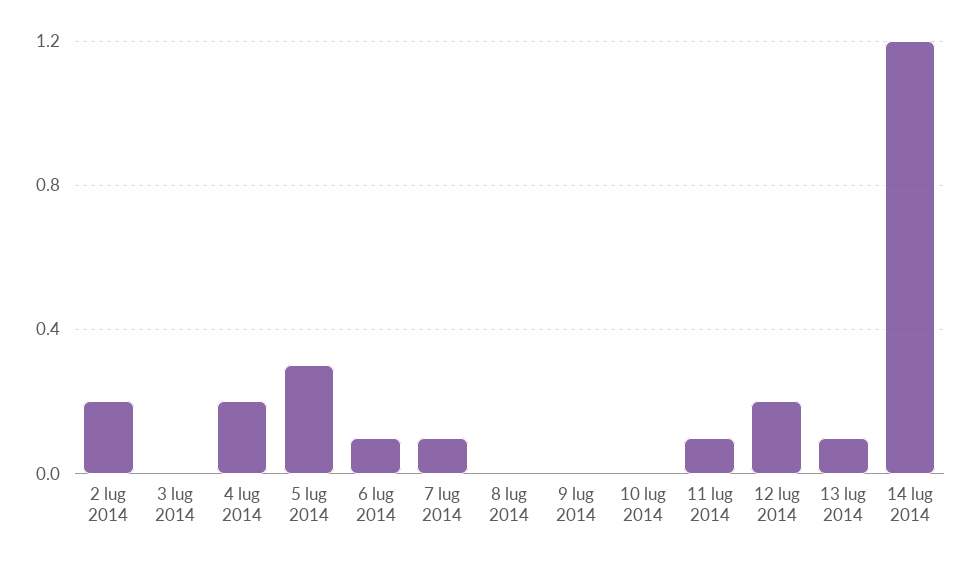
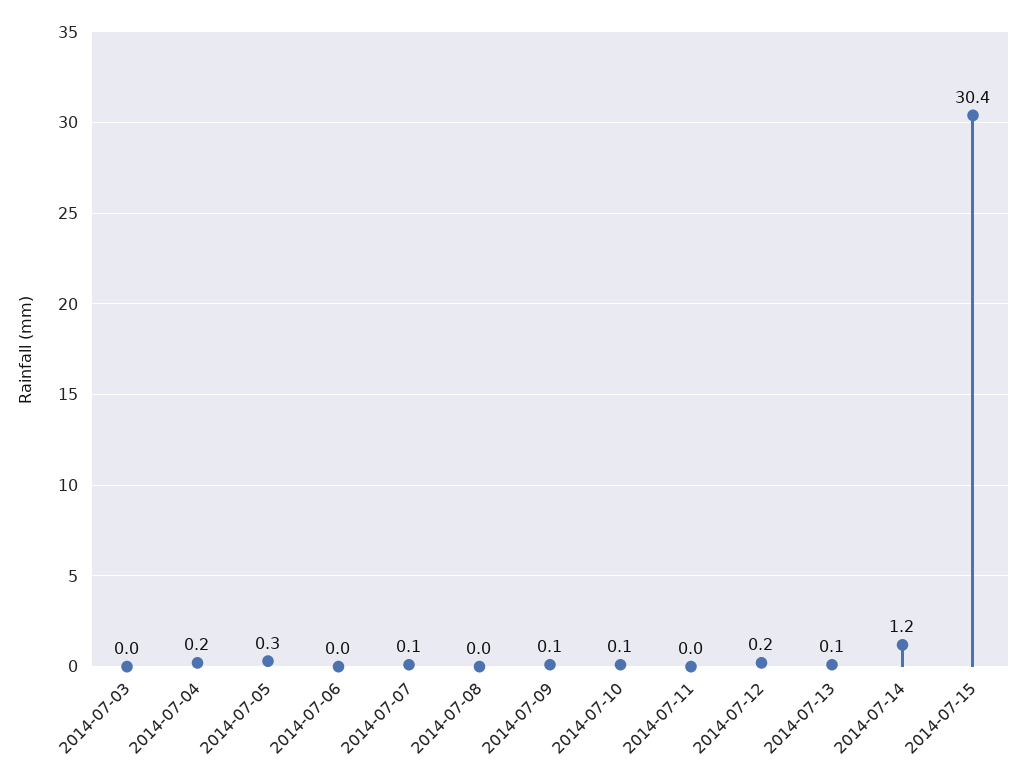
2 lug 2014: 0.2 -> none
6 lug 2014: 0.1 -> 0
9 lug 2014: 0 -> 0.1
10 lug 2014: 0 -> 0.1
11 lug 2014: 0.1 -> 0
2014-07-15: none -> 30.4

